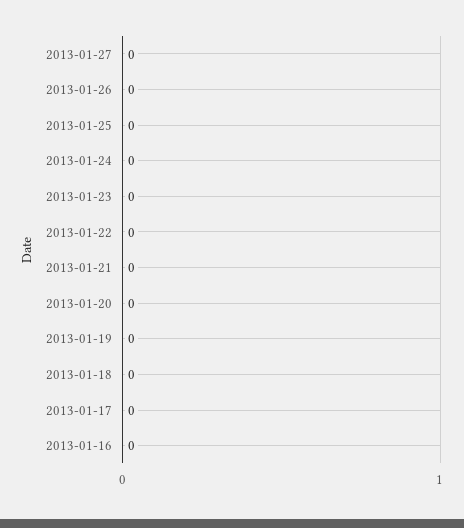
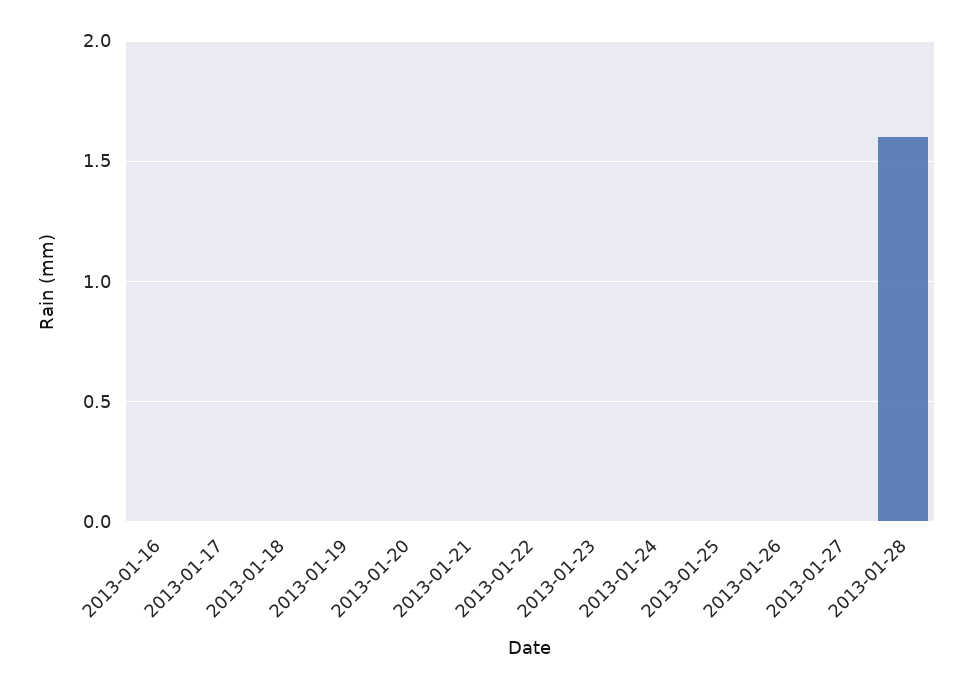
2013-01-28: none -> 1.6

